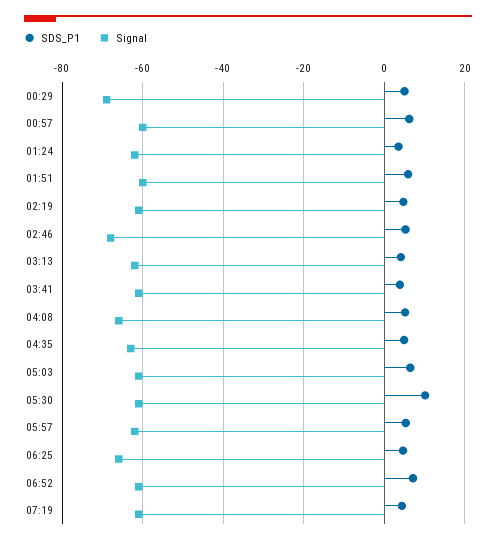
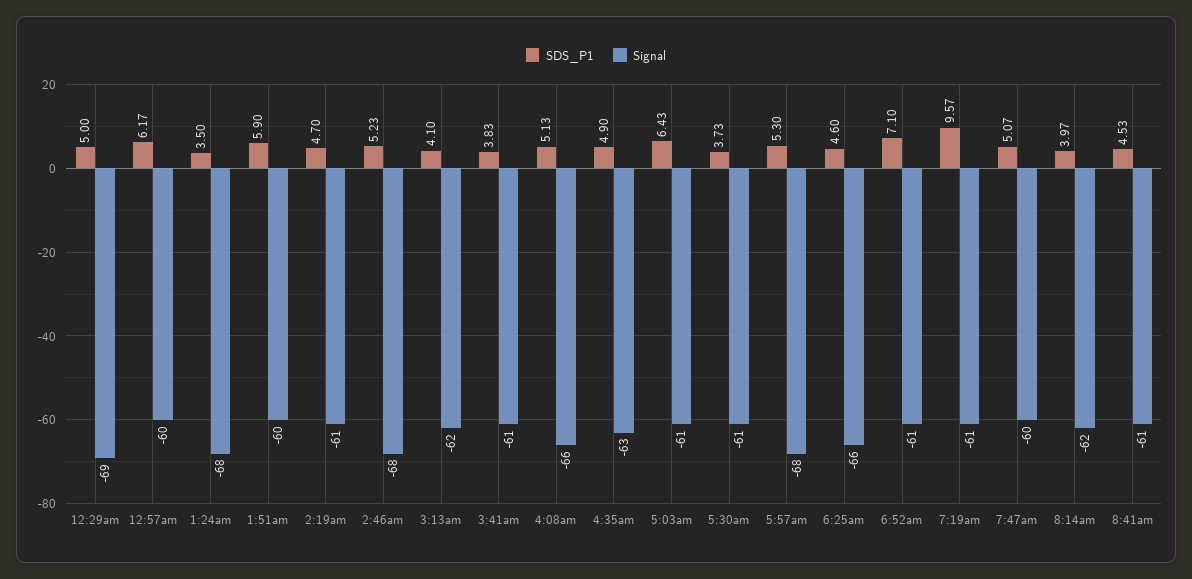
Signal, 01:24: -62 -> -68
SDS_P1, 05:30: 10 -> 3.73
Signal, 05:57: -62 -> -68
SDS_P1, 07:19: 4 -> 9.57
SDS_P1, 7:47am: none -> 5.07
Signal, 7:47am: none -> -60
SDS_P1, 8:14am: none -> 3.97
Signal, 8:14am: none -> -62
SDS_P1, 8:41am: none -> 4.53
Signal, 8:41am: none -> -61

